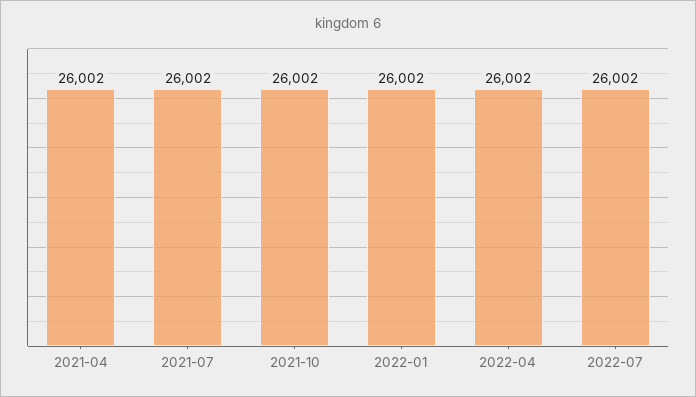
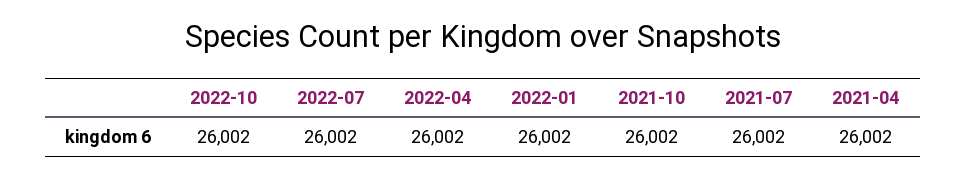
2022-10: none -> 26002

